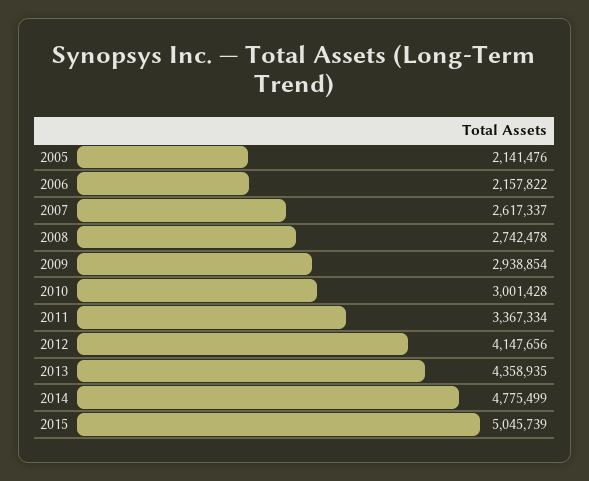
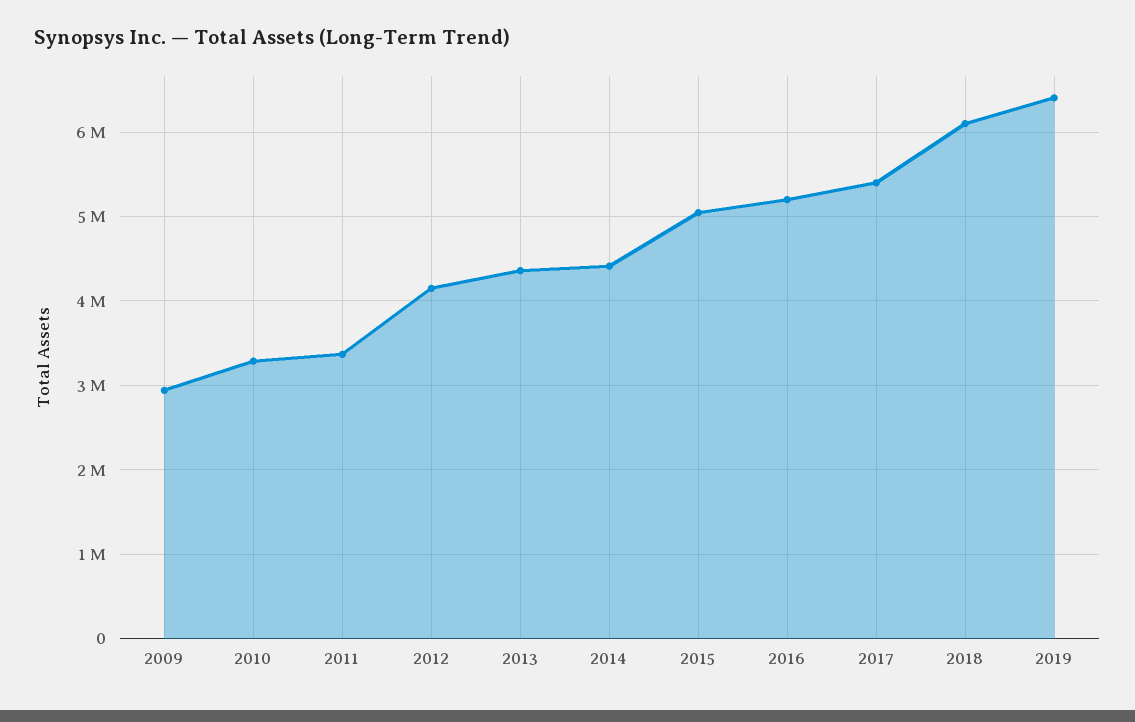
2005: 2141476 -> none
2006: 2157822 -> none
2007: 2617337 -> none
2008: 2742478 -> none
2010: 3001428 -> 3300000
2014: 4775499 -> 4400000
2016: none -> 5200000
2017: none -> 5400000
2018: none -> 6100000
2019: none -> 6400000

